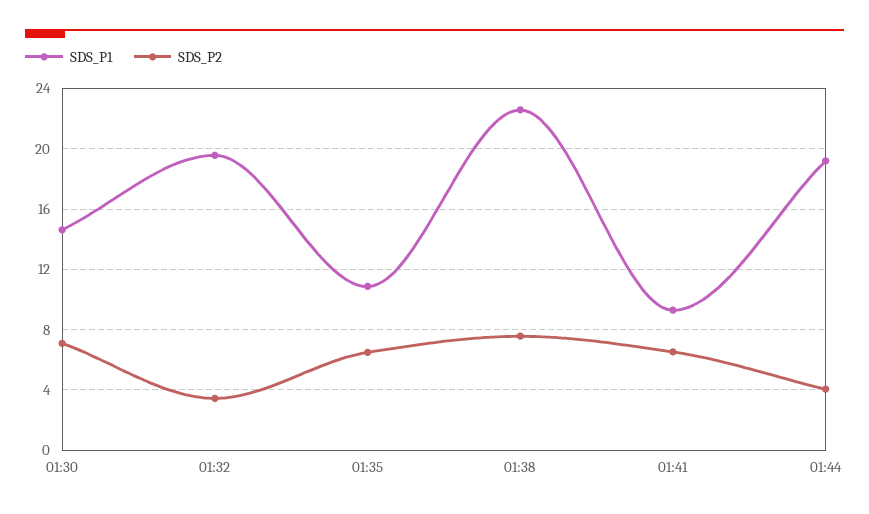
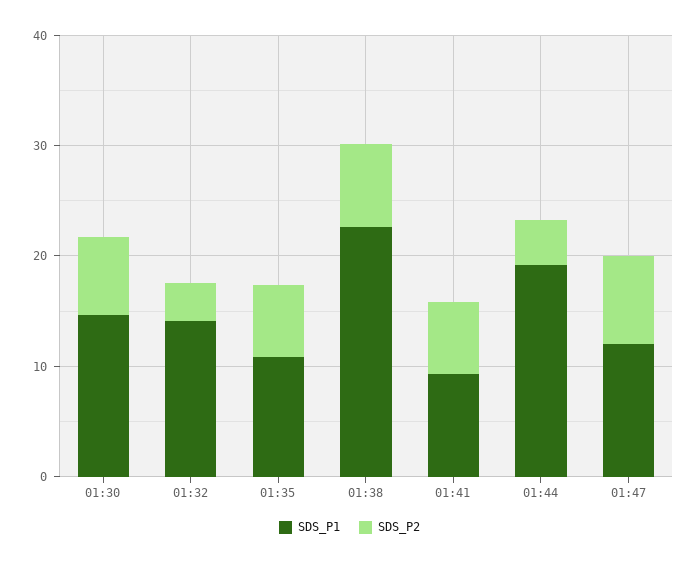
SDS_P1, 01:32: 19.5 -> 14
SDS_P1, 01:47: none -> 12
SDS_P2, 01:47: none -> 8

